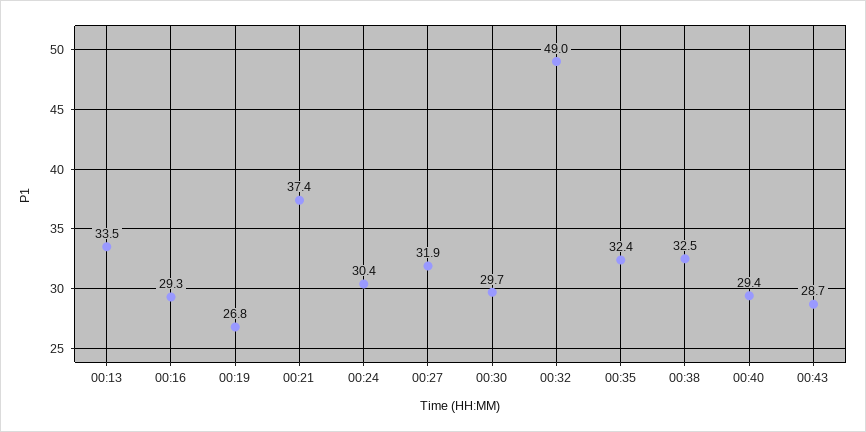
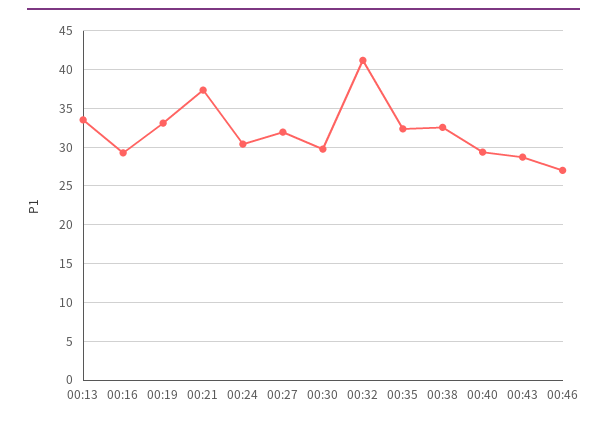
00:19: 26.8 -> 33
00:32: 49 -> 41
00:46: none -> 27

